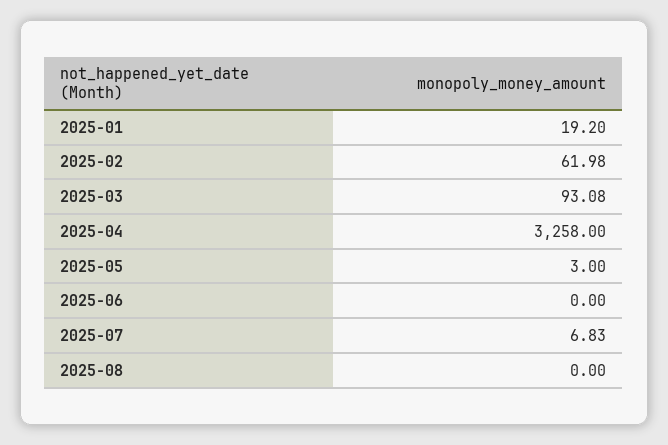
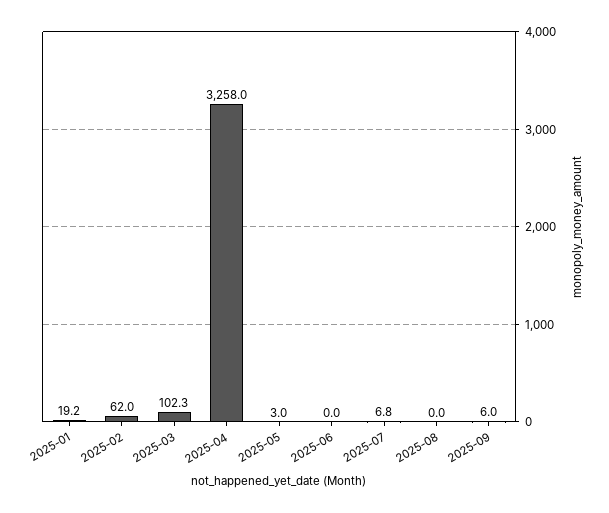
2025-03: 93.08 -> 102.3
2025-09: none -> 6

